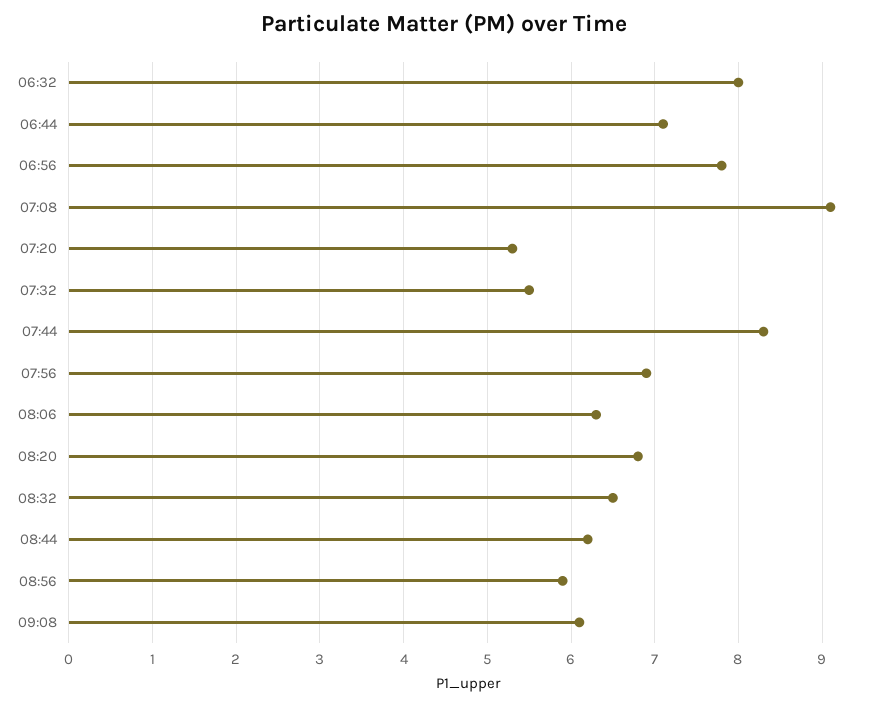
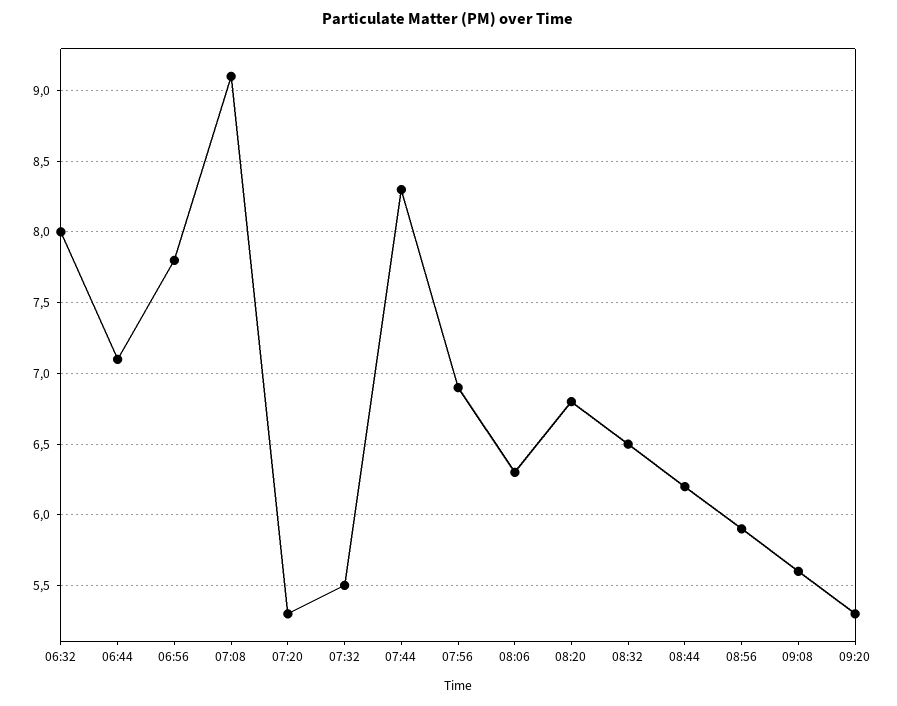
09:08: 6.1 -> 5.6
09:20: none -> 5.3

